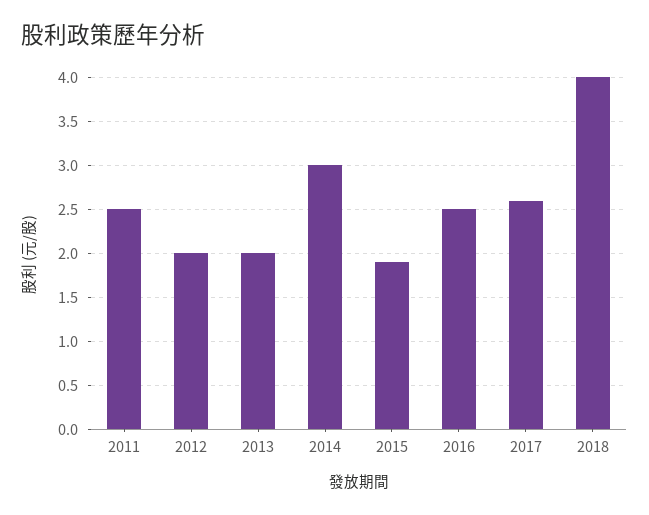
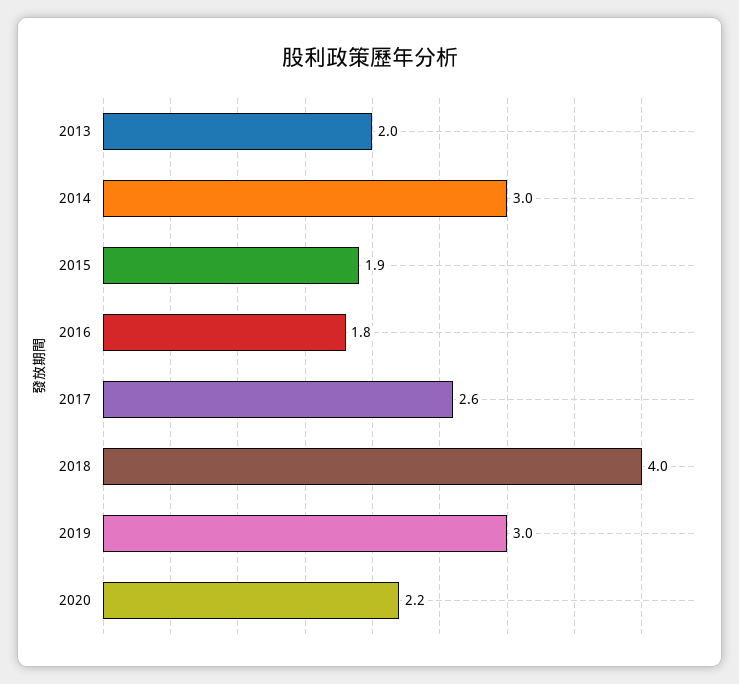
2011: 2.5 -> none
2012: 2 -> none
2016: 2.5 -> 1.8
2019: none -> 3
2020: none -> 2.2

